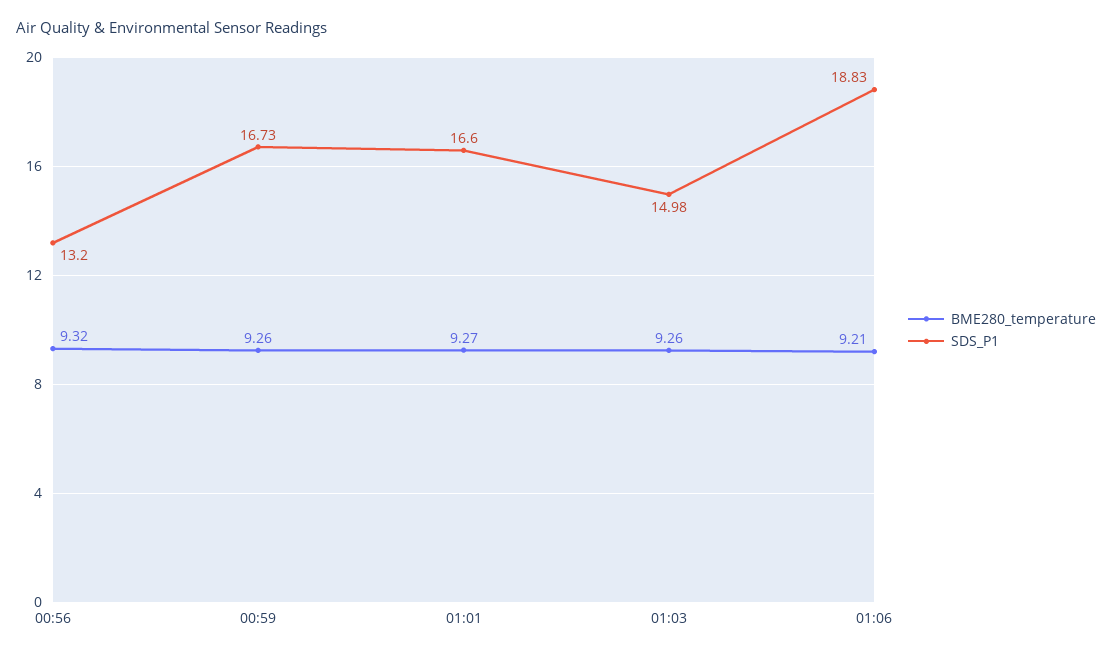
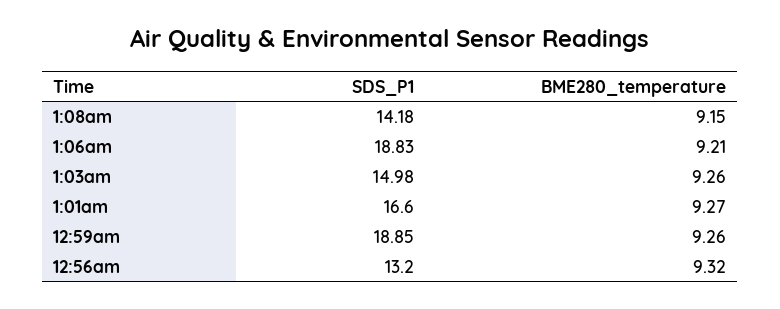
SDS_P1, 00:59: 16.73 -> 18.85
SDS_P1, 1:08am: none -> 14.18
BME280_temperature, 1:08am: none -> 9.15

